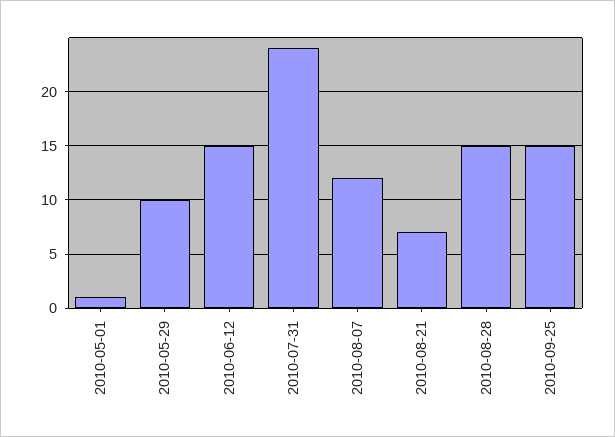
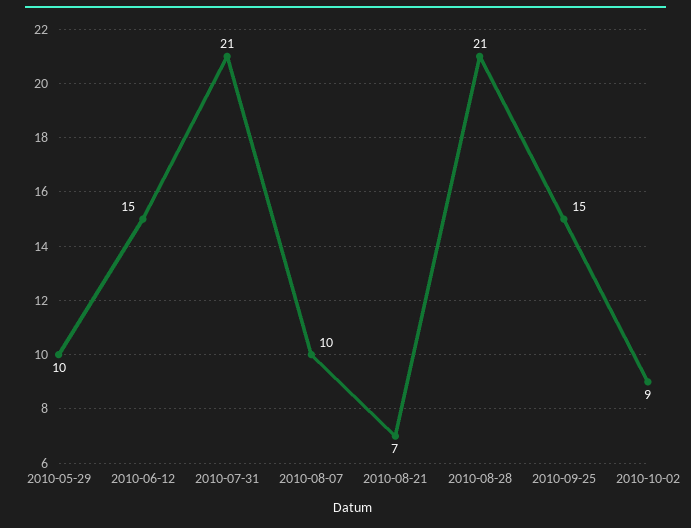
2010-05-01: 1 -> none
2010-07-31: 24 -> 21
2010-08-07: 12 -> 10
2010-08-28: 15 -> 21
2010-10-02: none -> 9

